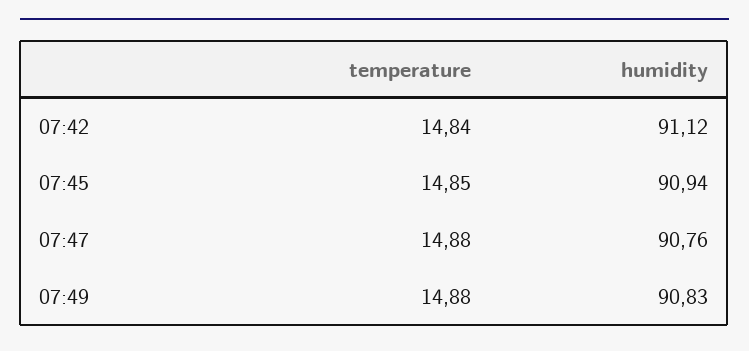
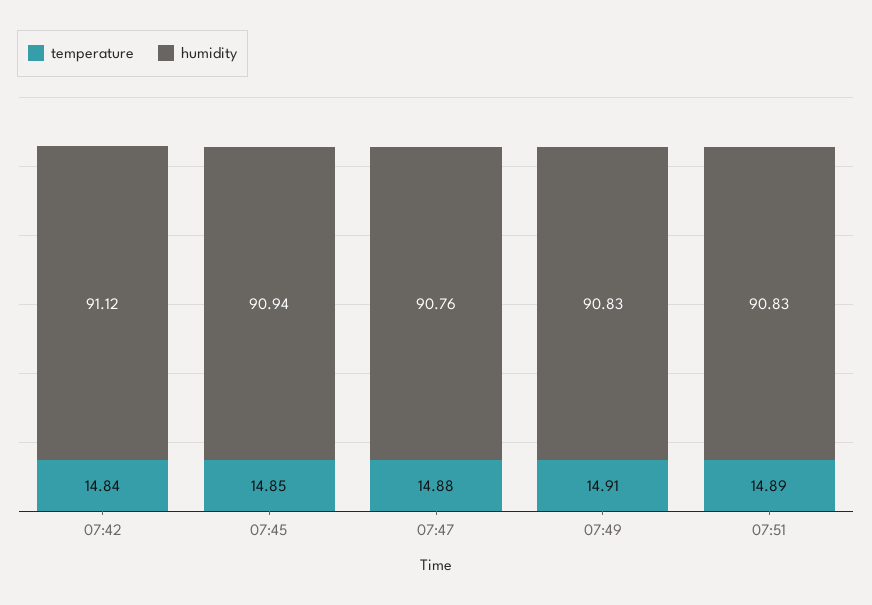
temperature, 07:49: 14.88 -> 14.91
temperature, 07:51: none -> 14.89
humidity, 07:51: none -> 90.83

